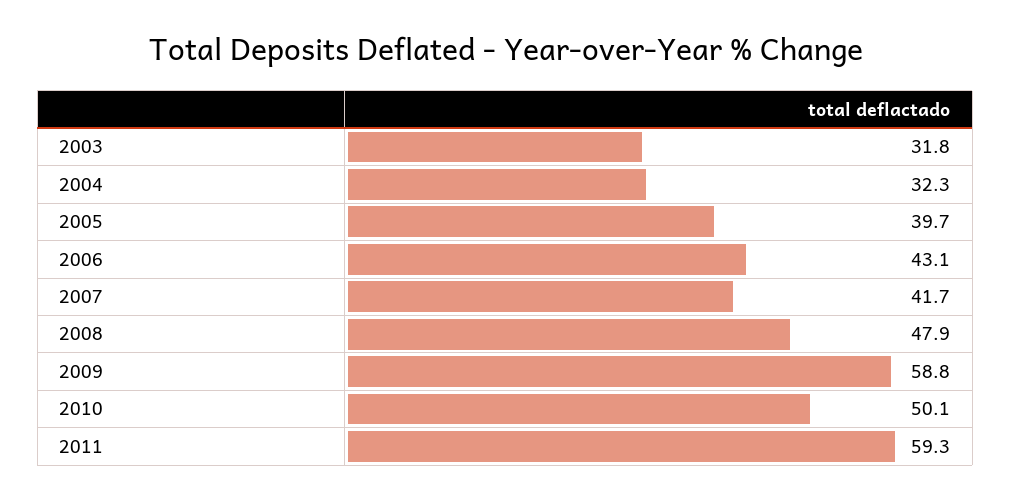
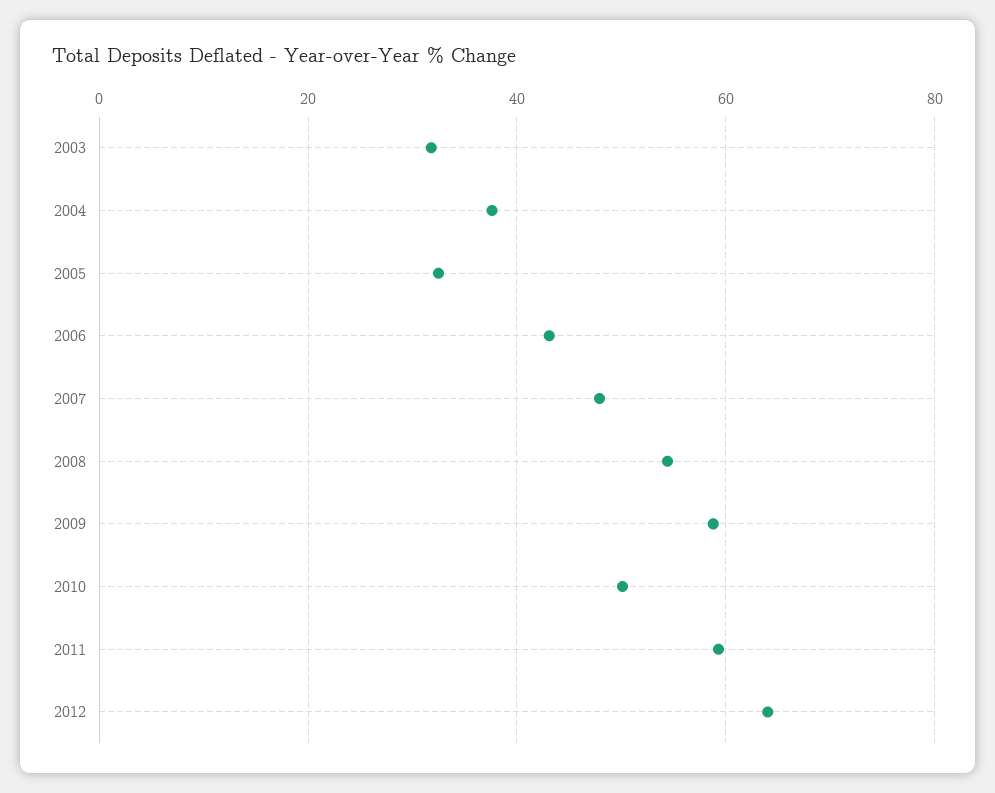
2004: 32.3 -> 38
2005: 39.7 -> 32
2007: 41.7 -> 48
2008: 47.9 -> 54
2012: none -> 64

